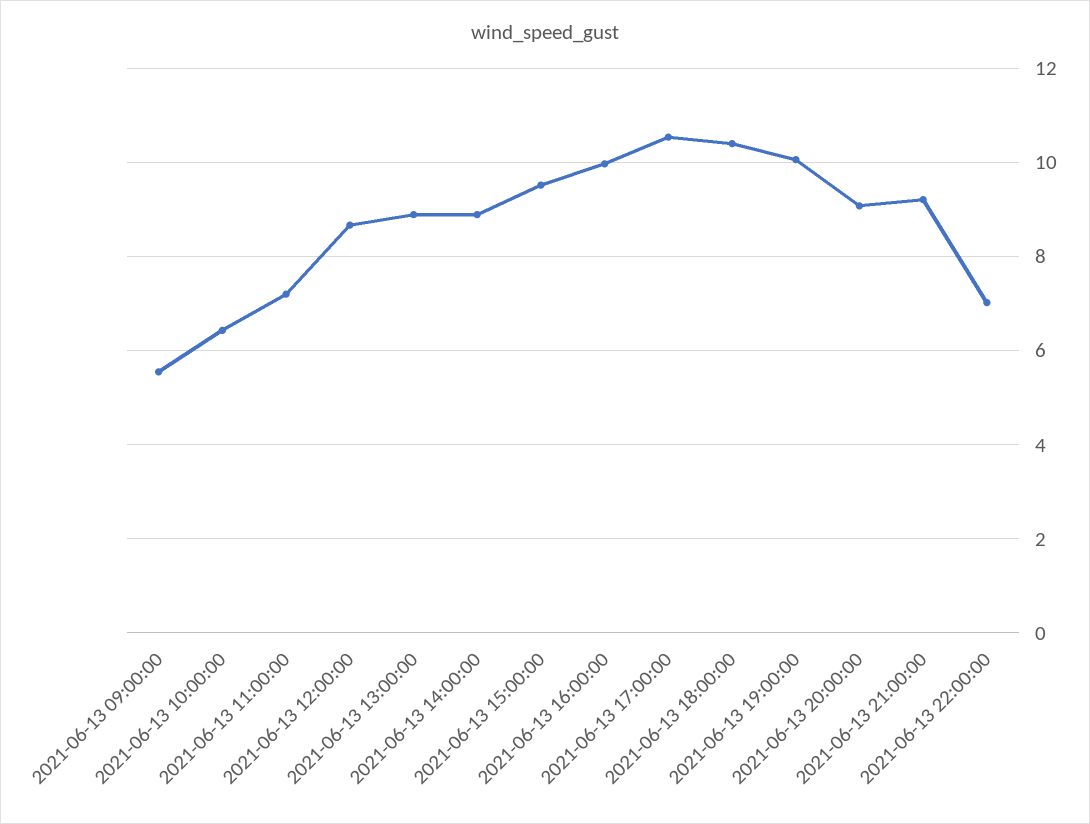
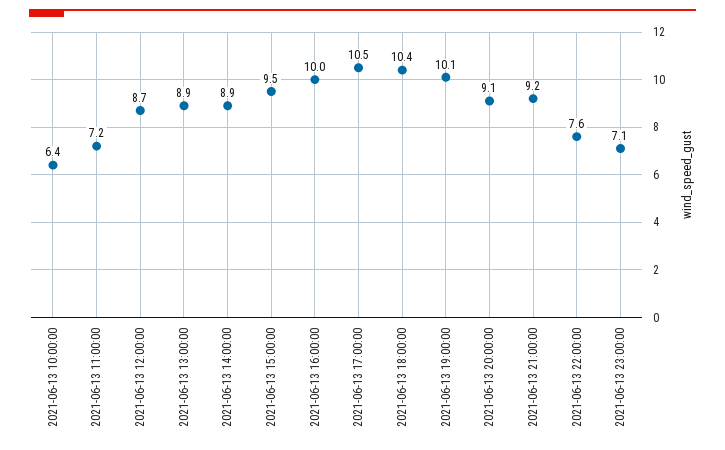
2021-06-13 09:00:00: 5.6 -> none
2021-06-13 22:00:00: 7 -> 7.6
2021-06-13 23:00:00: none -> 7.1

